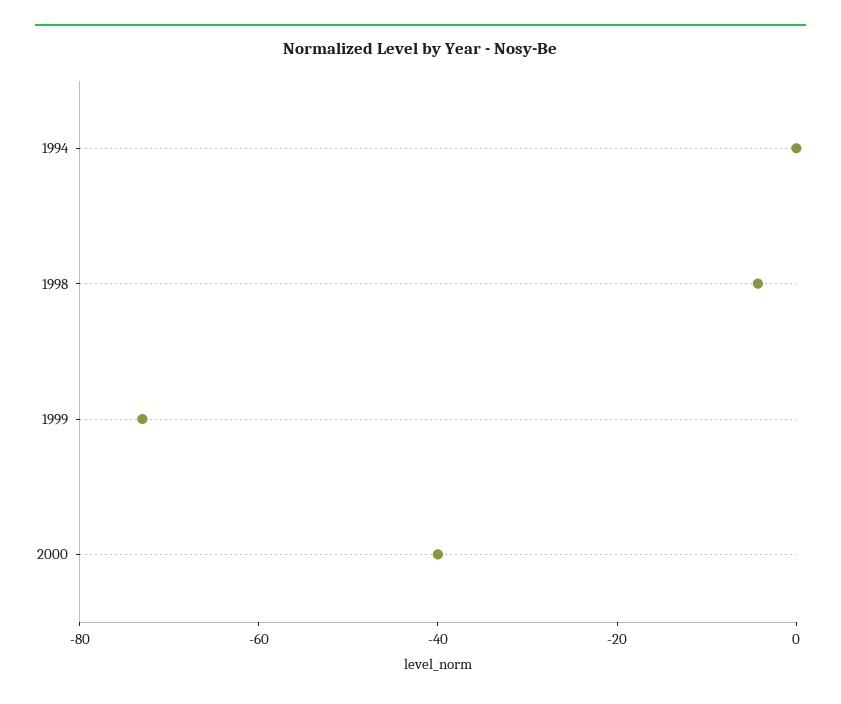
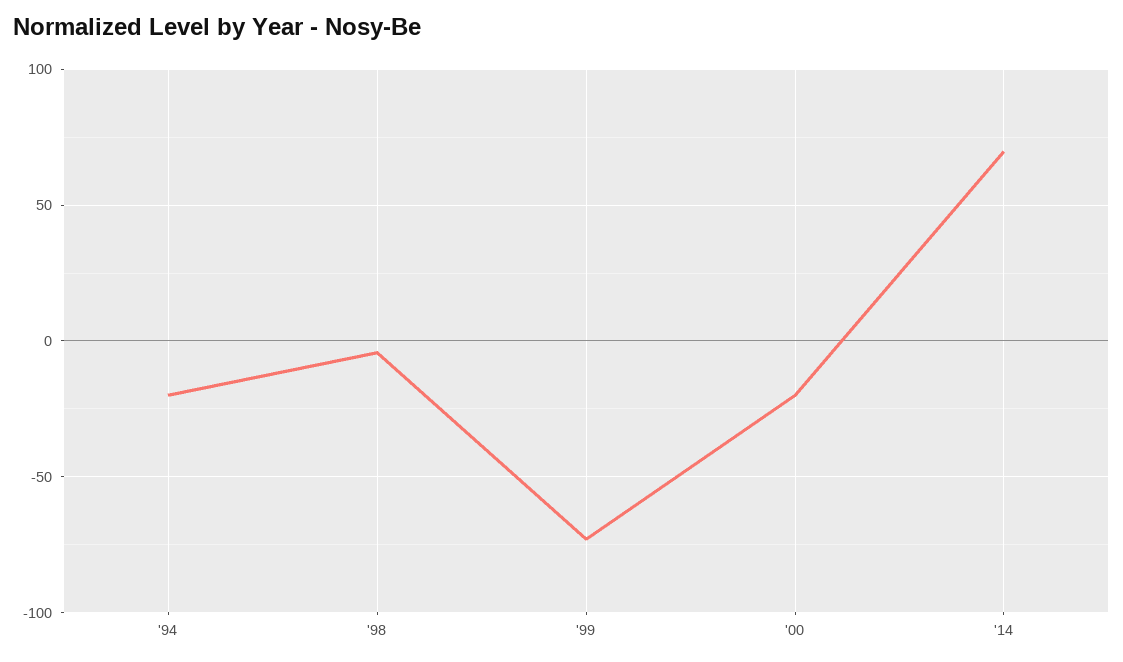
1994: 0 -> -20
2000: -40 -> -20
'14: none -> 70

